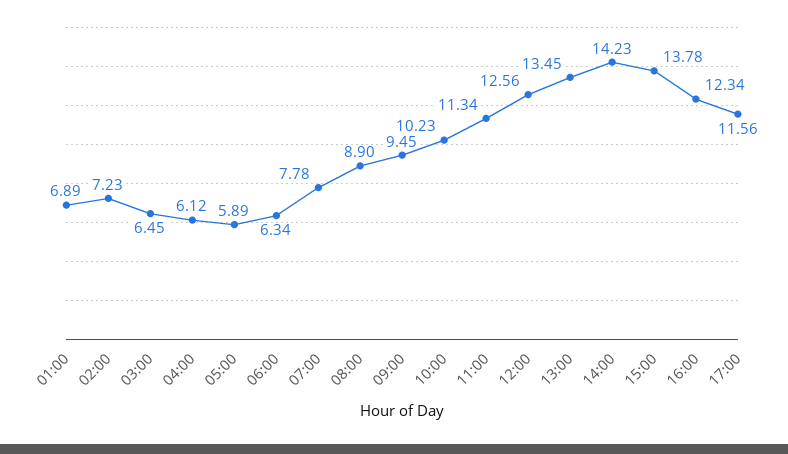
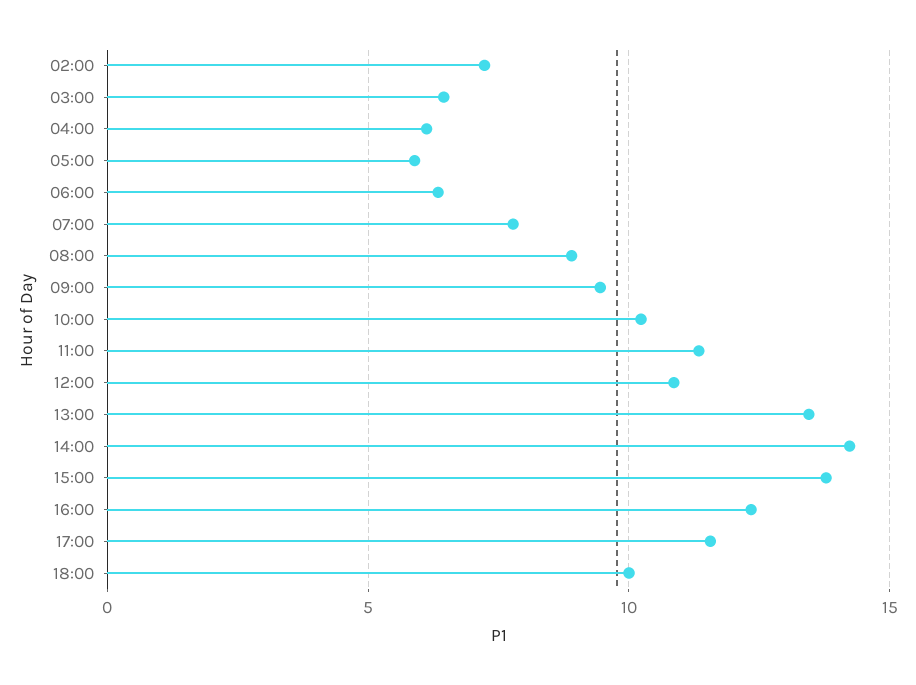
01:00: 6.89 -> none
12:00: 12.56 -> 11
18:00: none -> 10

